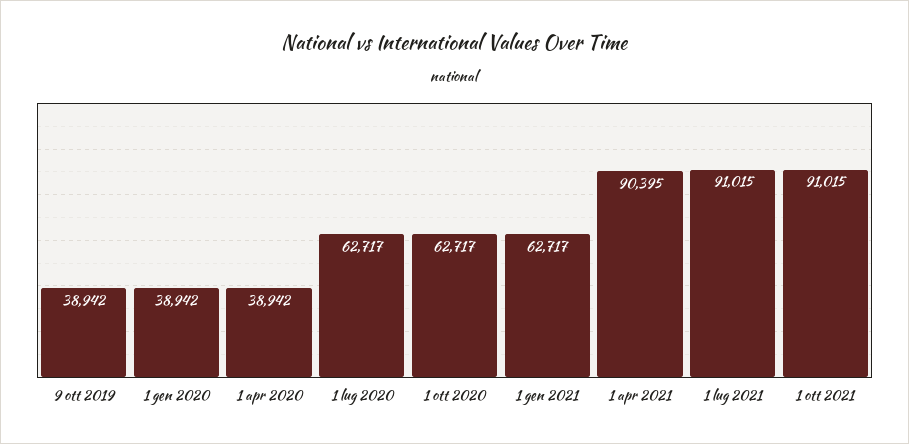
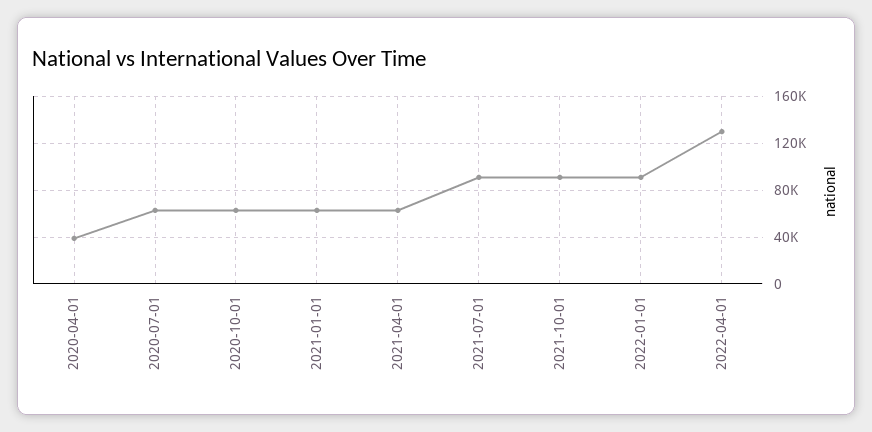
9 ott 2019: 38942 -> none
1 gen 2020: 38942 -> none
1 apr 2021: 90395 -> 60000
2022-01-01: none -> 90000
2022-04-01: none -> 130000

